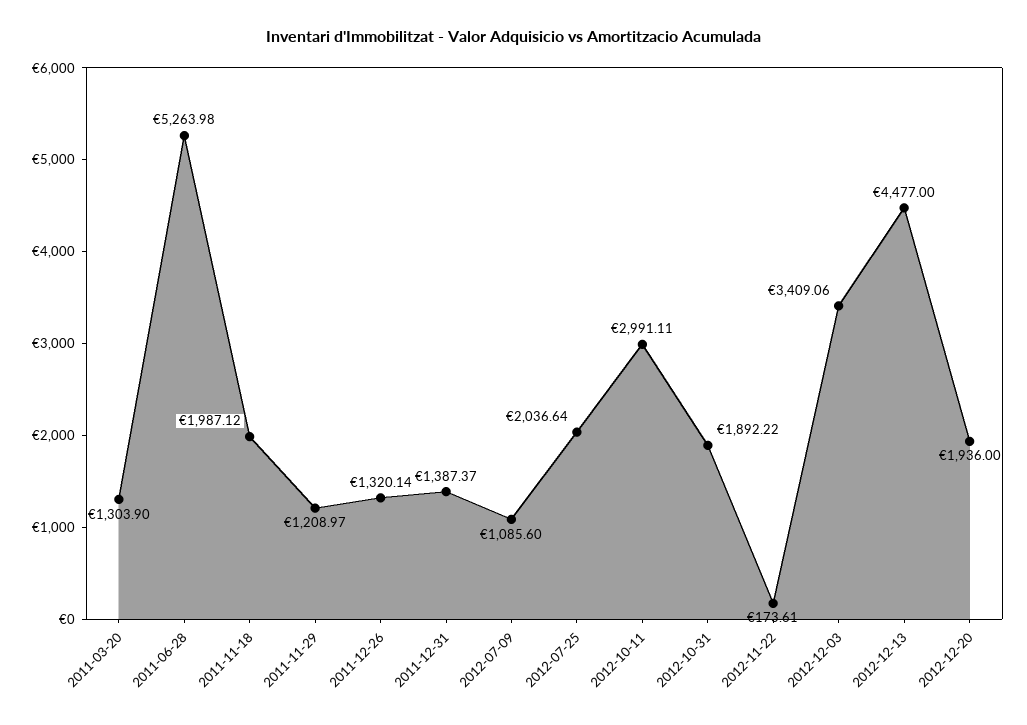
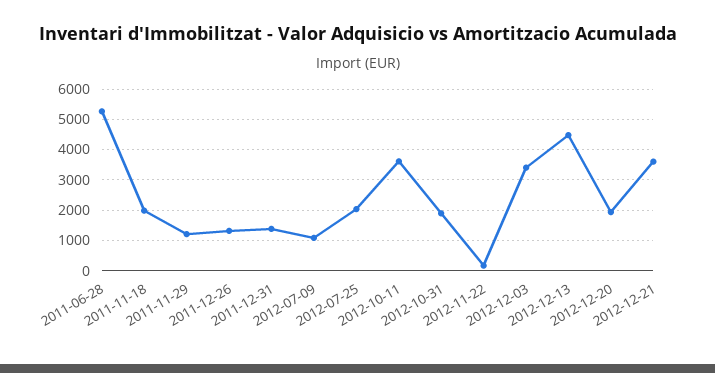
2011-03-20: 1303.9 -> none
2012-10-11: 2991.11 -> 3600
2012-12-21: none -> 3600

